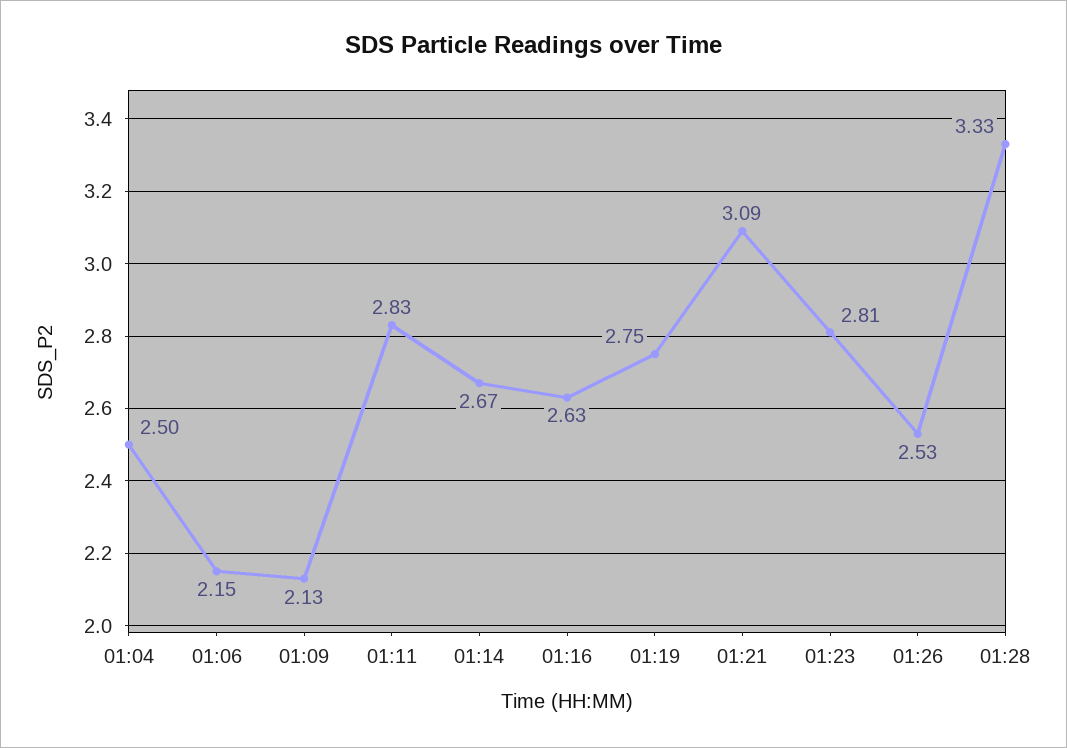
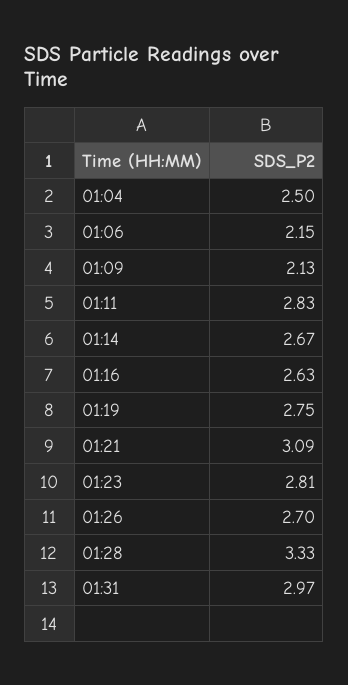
01:26: 2.53 -> 2.7
01:31: none -> 2.97

